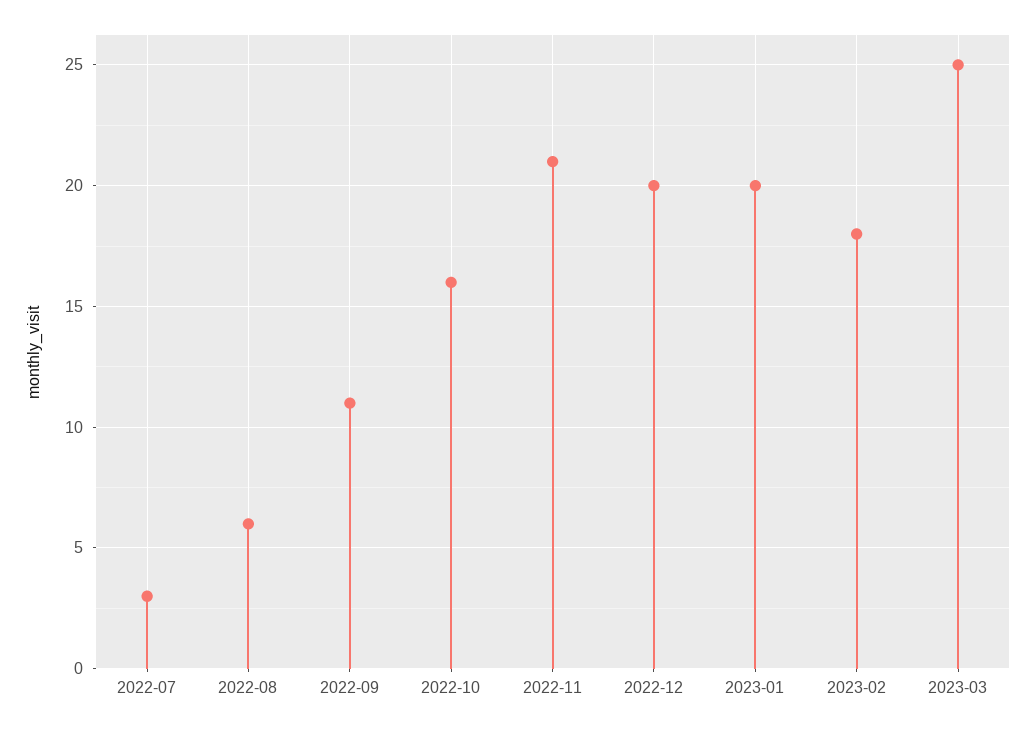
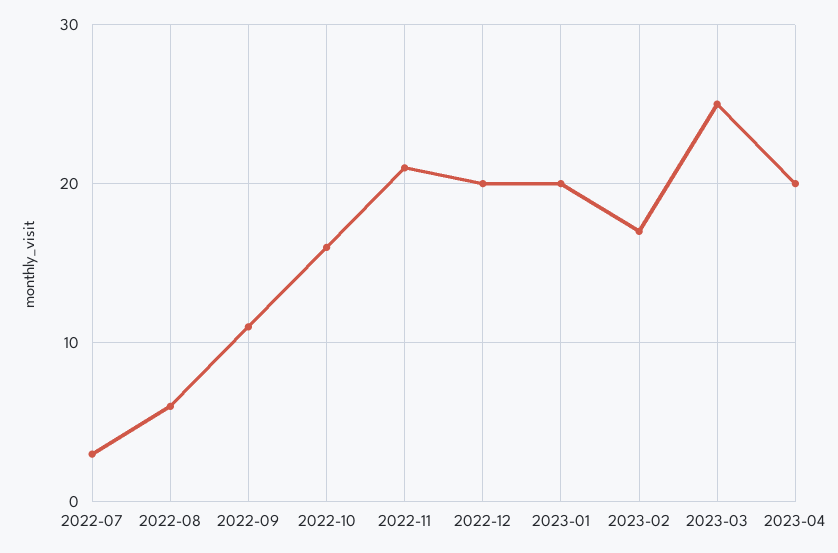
2023-02: 18 -> 17
2023-04: none -> 20

